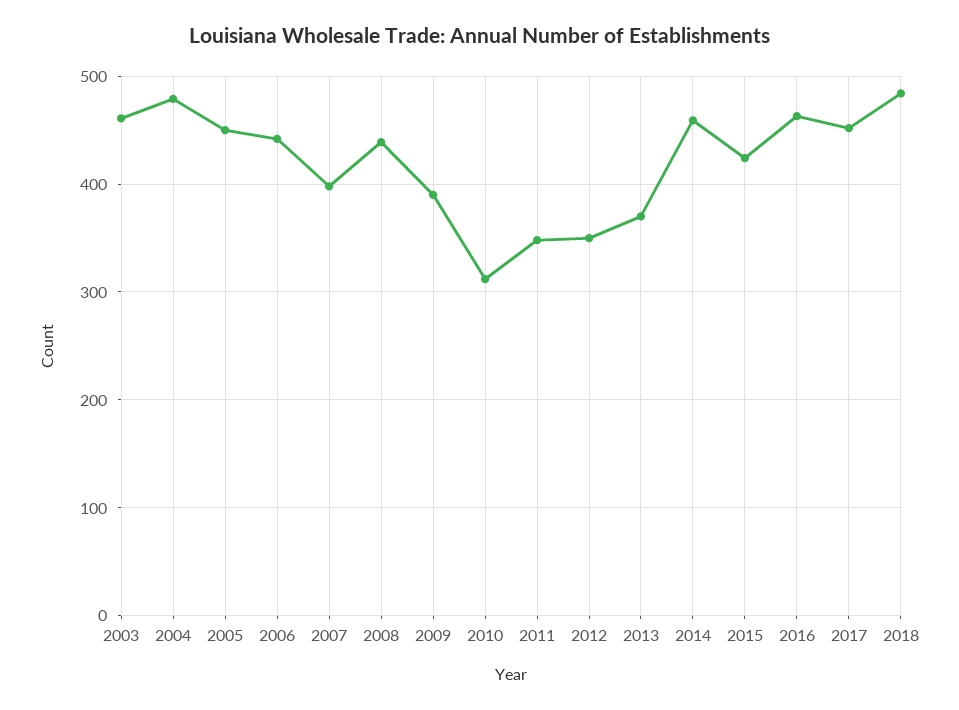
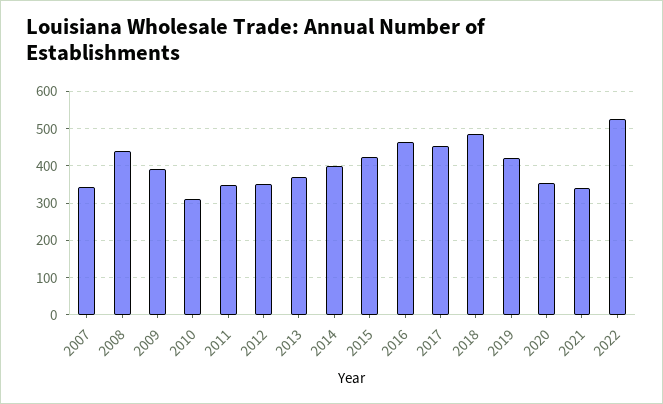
2003: 460 -> none
2004: 480 -> none
2005: 450 -> none
2006: 440 -> none
2007: 400 -> 340
2014: 460 -> 400
2019: none -> 420
2020: none -> 360
2021: none -> 340
2022: none -> 520

